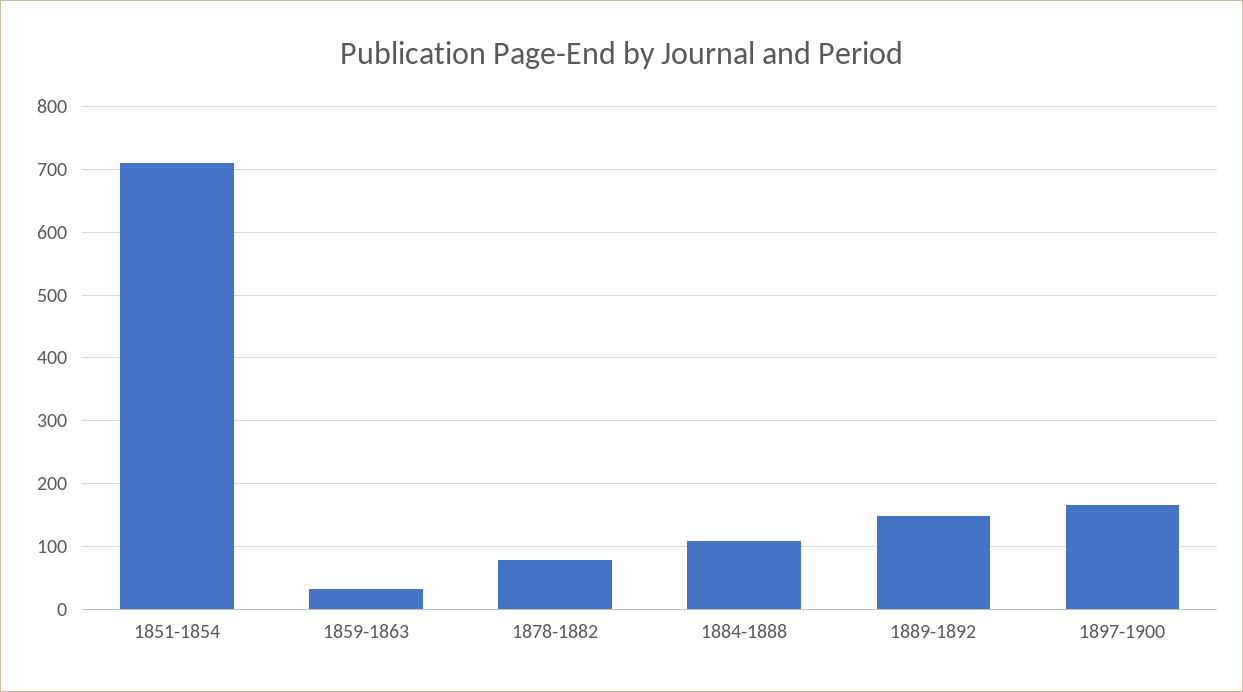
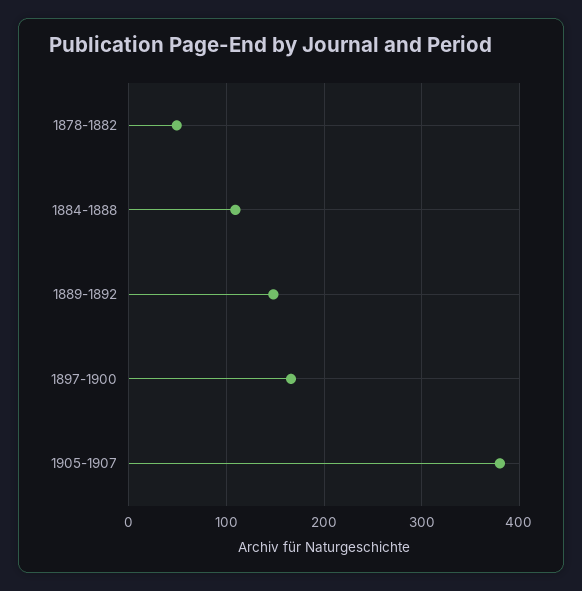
1851-1854: 710 -> none
1859-1863: 30 -> none
1878-1882: 80 -> 50
1905-1907: none -> 380

